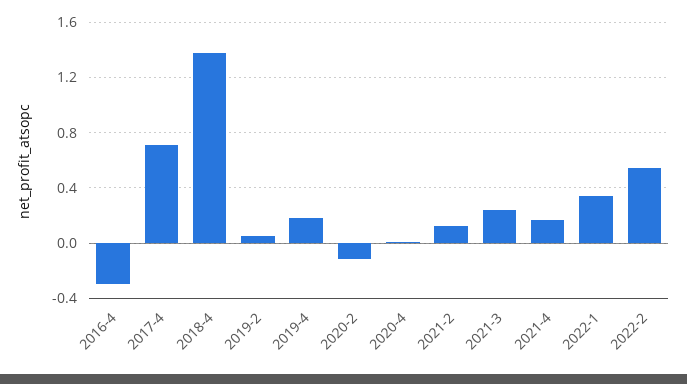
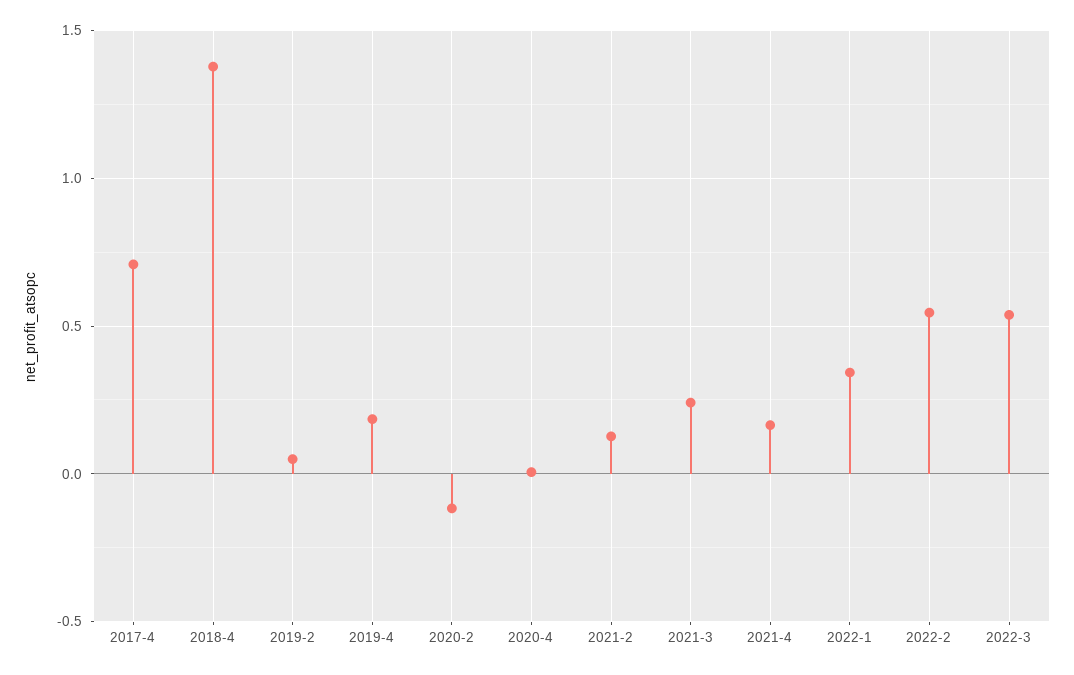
2016-4: -0.3 -> none
2022-3: none -> 0.55

